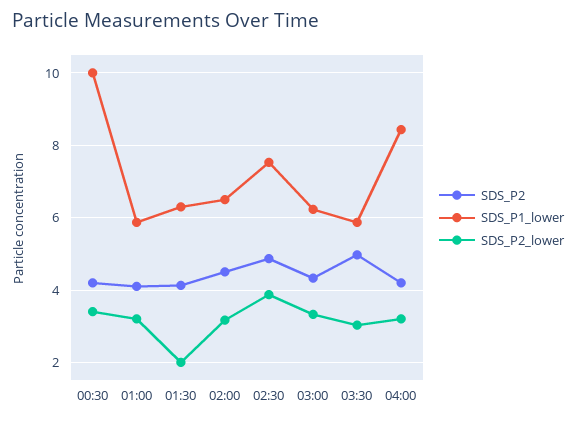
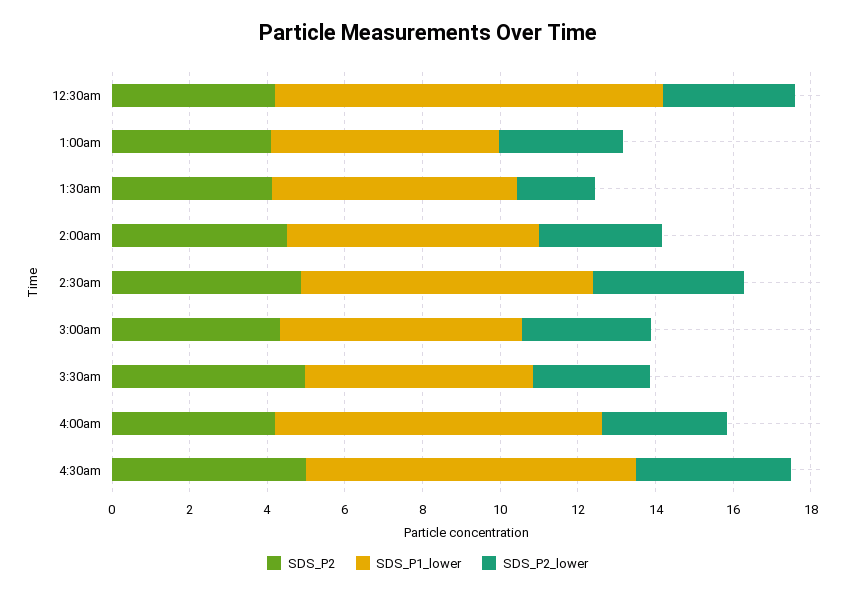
SDS_P2, 4:30am: none -> 5
SDS_P1_lower, 4:30am: none -> 8.5
SDS_P2_lower, 4:30am: none -> 4

